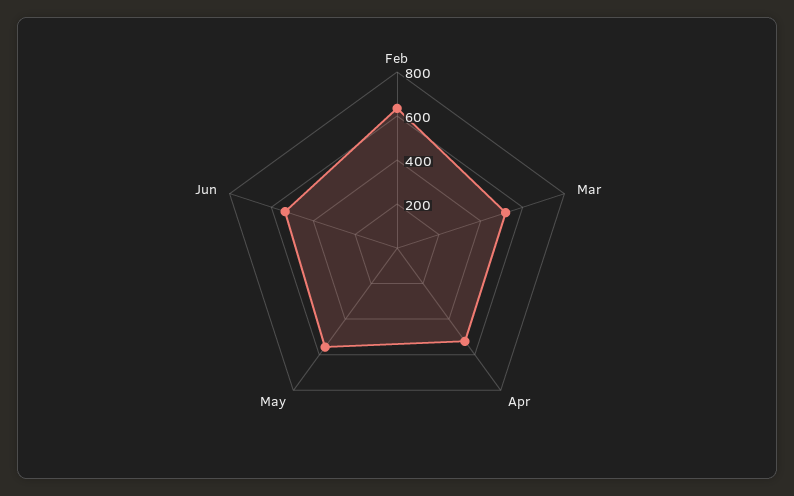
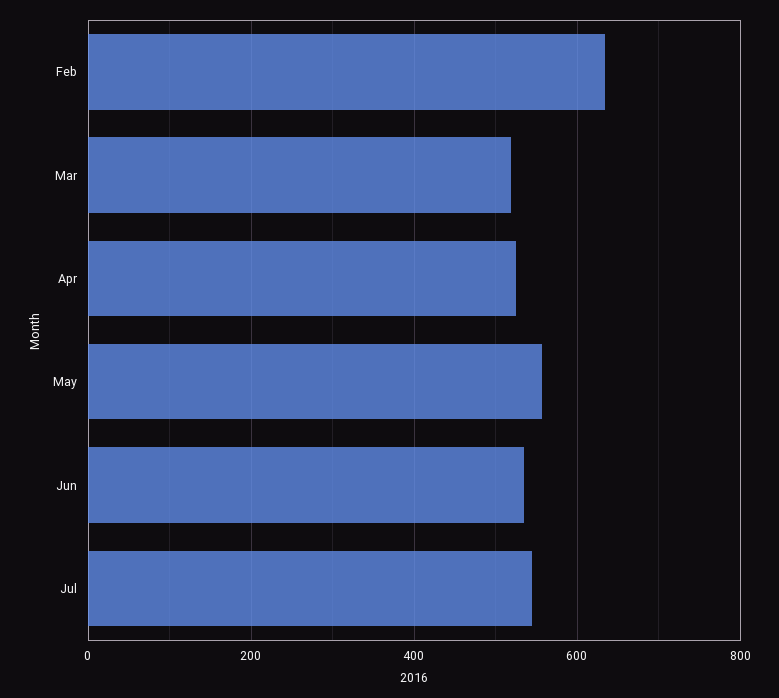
Jul: none -> 540

